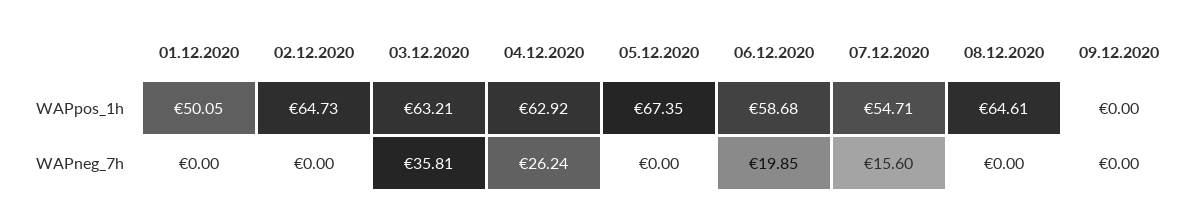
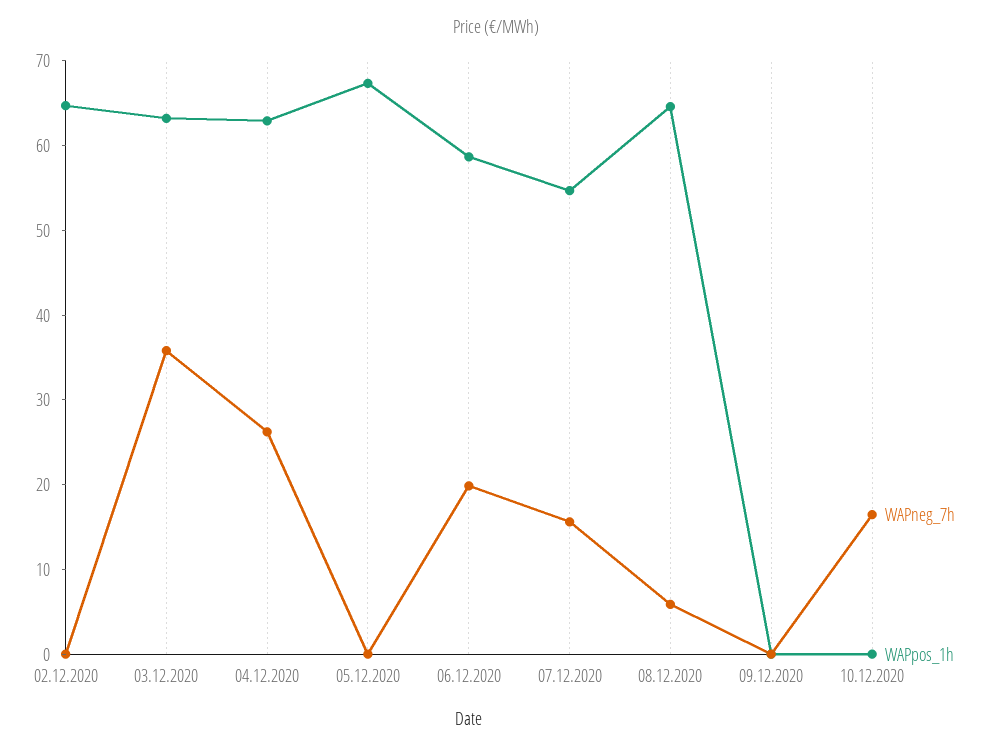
WAPpos_1h, 01.12.2020: 50.05 -> none
WAPneg_7h, 01.12.2020: 0 -> none
WAPneg_7h, 08.12.2020: 0 -> 6
WAPneg_7h, 10.12.2020: none -> 16
WAPpos_1h, 10.12.2020: none -> 0

